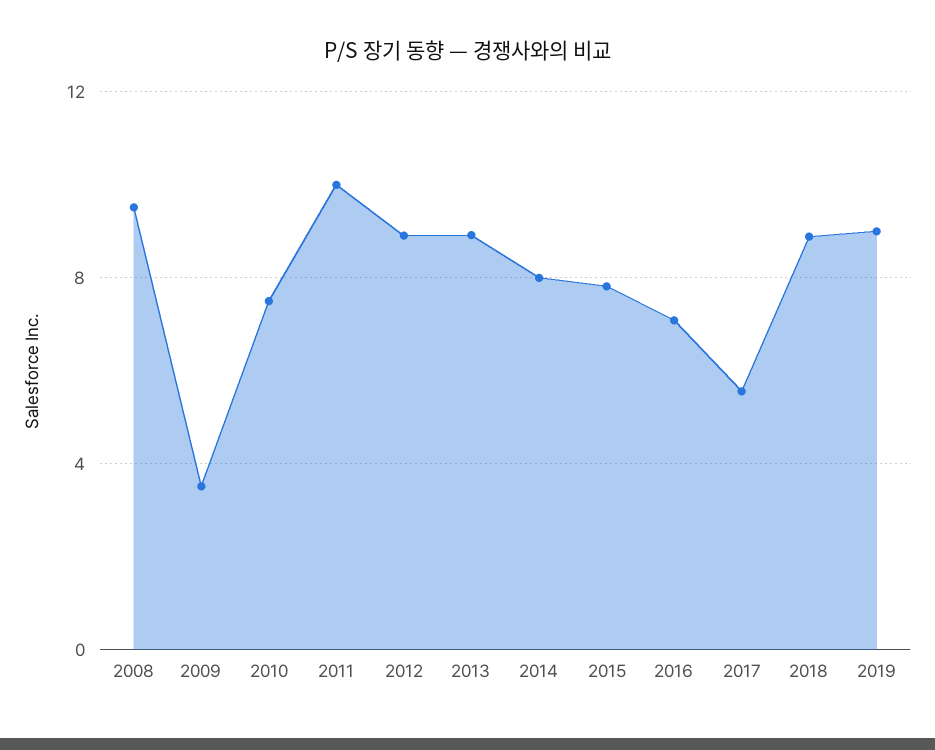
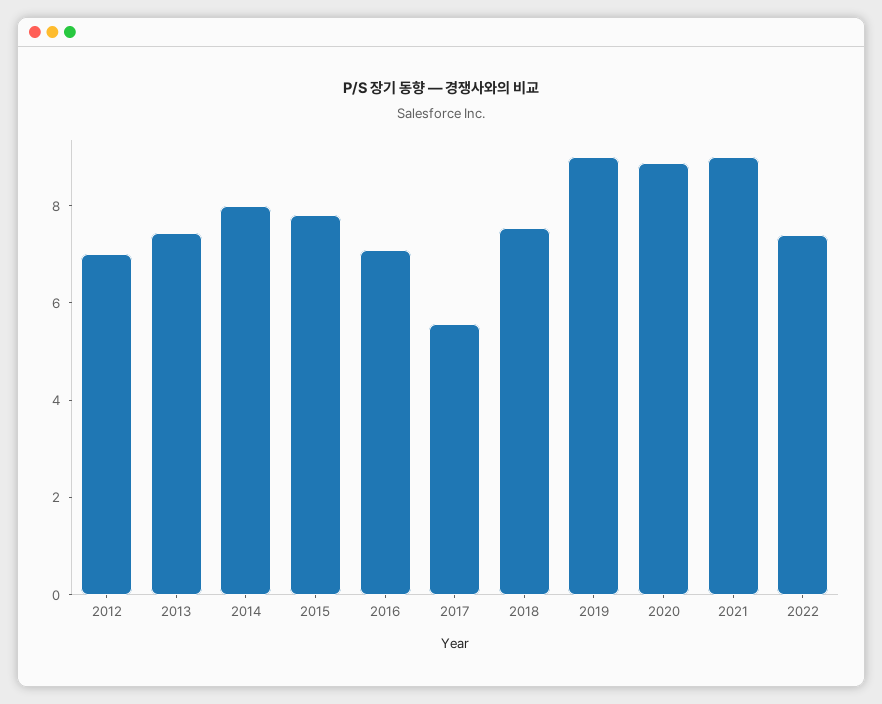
2008: 9.5 -> none
2009: 3.5 -> none
2010: 7.5 -> none
2011: 10 -> none
2012: 9 -> 7
2013: 9 -> 7.5
2018: 9 -> 7.5
2020: none -> 9
2021: none -> 9
2022: none -> 7.5

